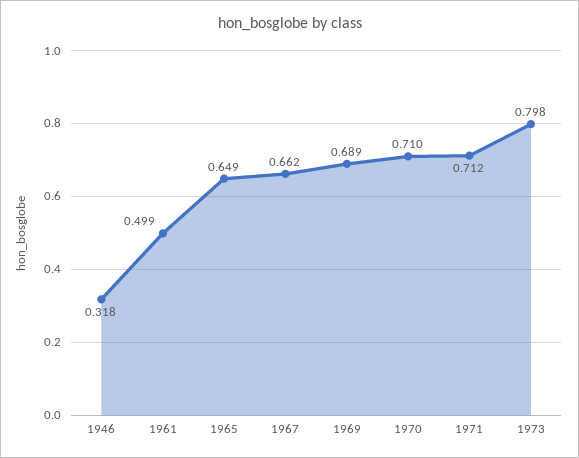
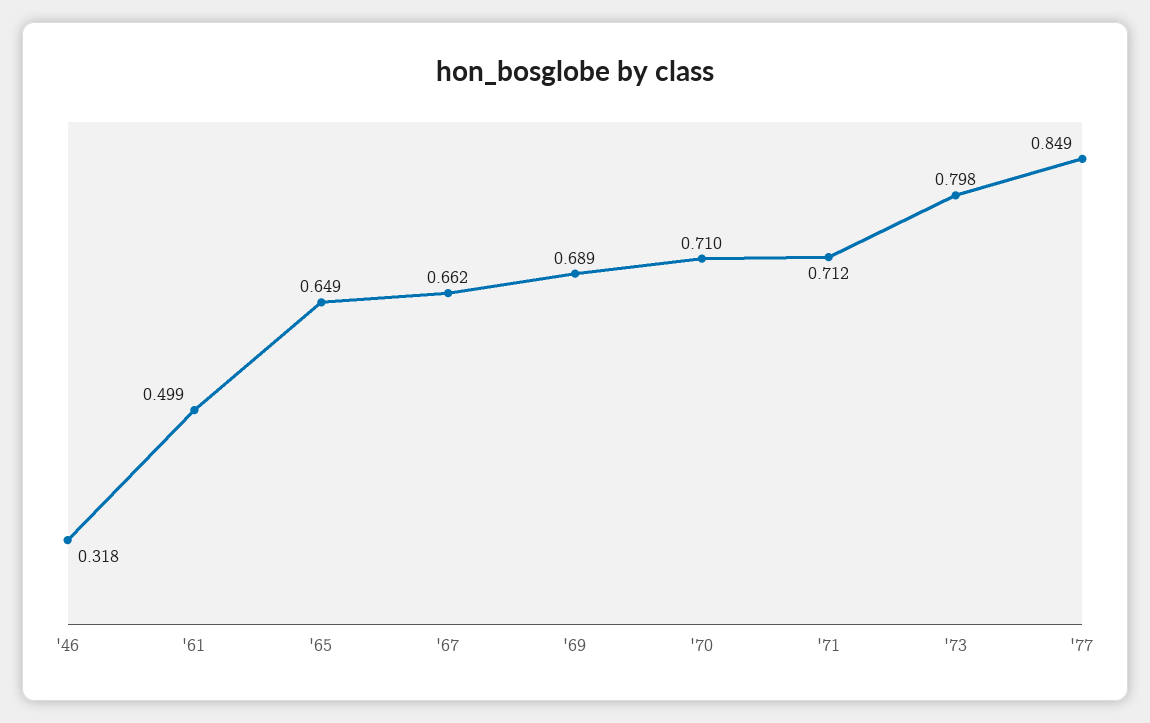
'77: none -> 0.849

